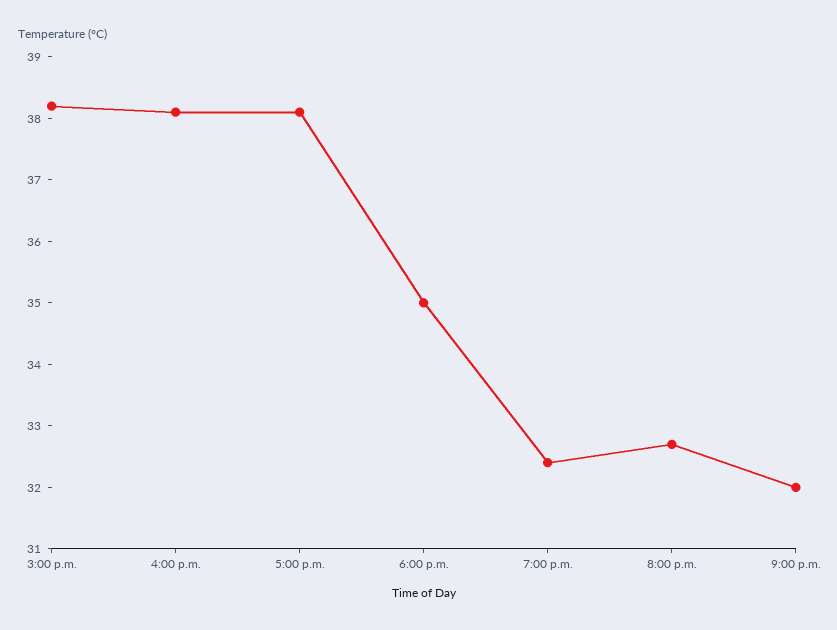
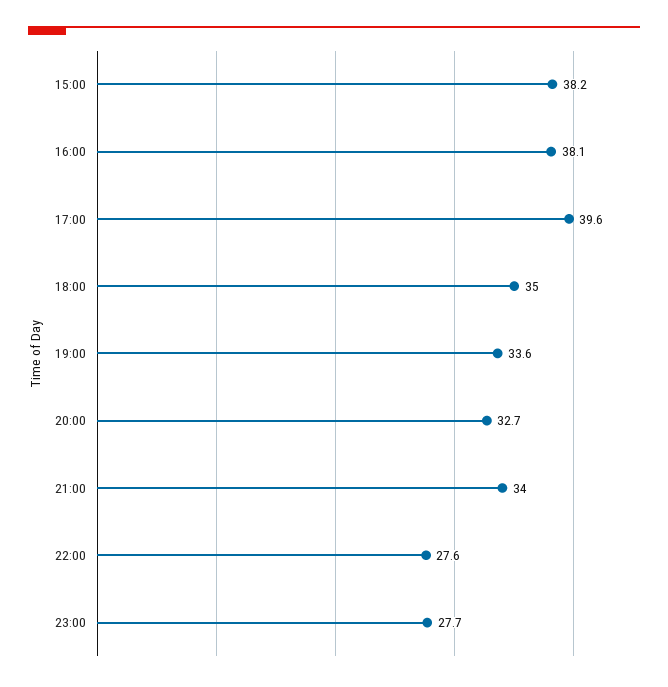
5:00 p.m.: 38 -> 39.6
7:00 p.m.: 32.5 -> 33.6
9:00 p.m.: 32 -> 34
22:00: none -> 27.6
23:00: none -> 27.7

